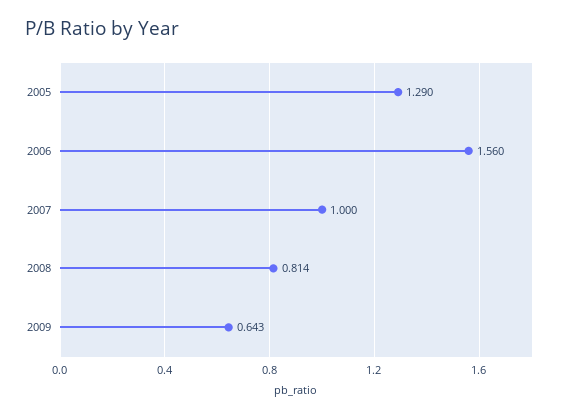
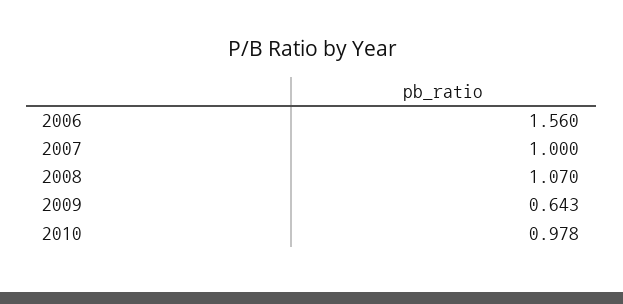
2005: 1.29 -> none
2008: 0.814 -> 1.07
2010: none -> 0.978

